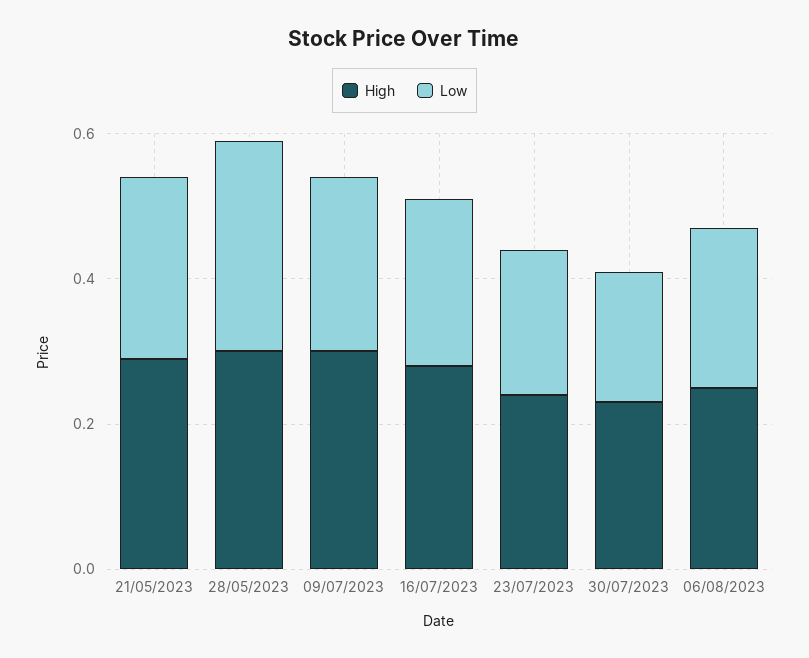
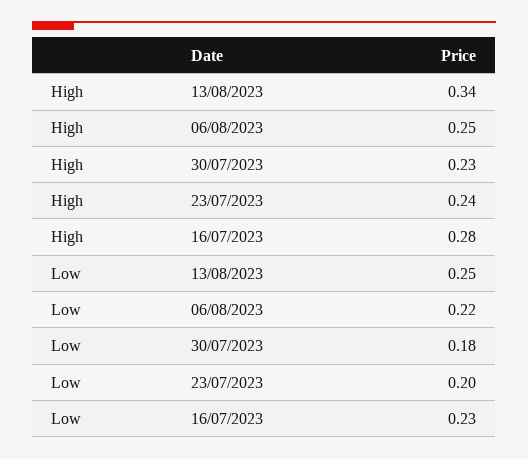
High, 21/05/2023: 0.3 -> none
Low, 21/05/2023: 0.25 -> none
High, 28/05/2023: 0.3 -> none
Low, 28/05/2023: 0.3 -> none
High, 09/07/2023: 0.3 -> none
Low, 09/07/2023: 0.25 -> none
High, 13/08/2023: none -> 0.34
Low, 13/08/2023: none -> 0.25

